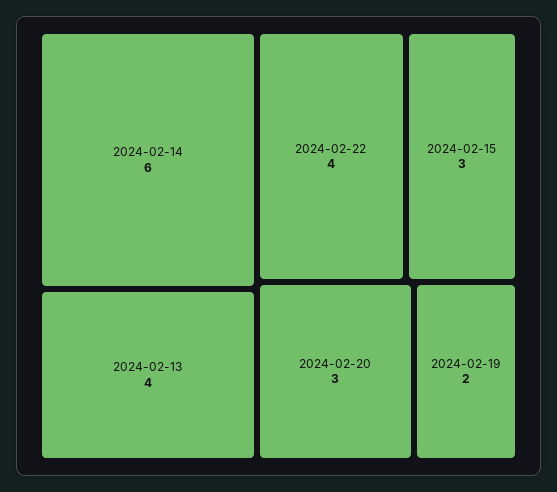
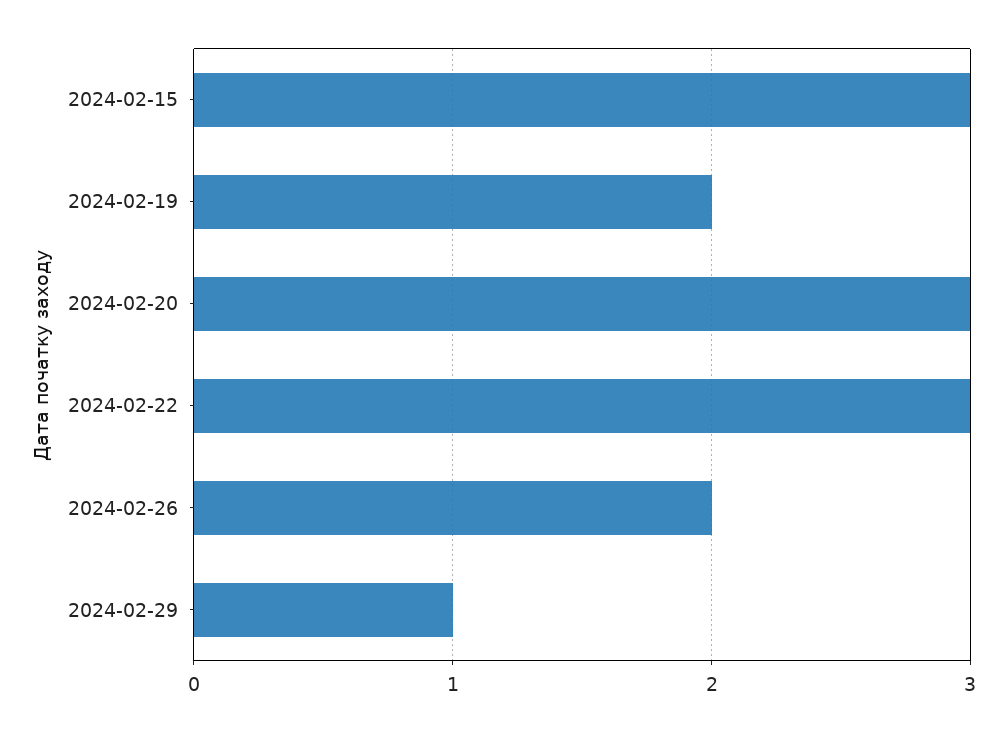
2024-02-14: 6 -> none
2024-02-13: 4 -> none
2024-02-22: 4 -> 3
2024-02-26: none -> 2
2024-02-29: none -> 1

